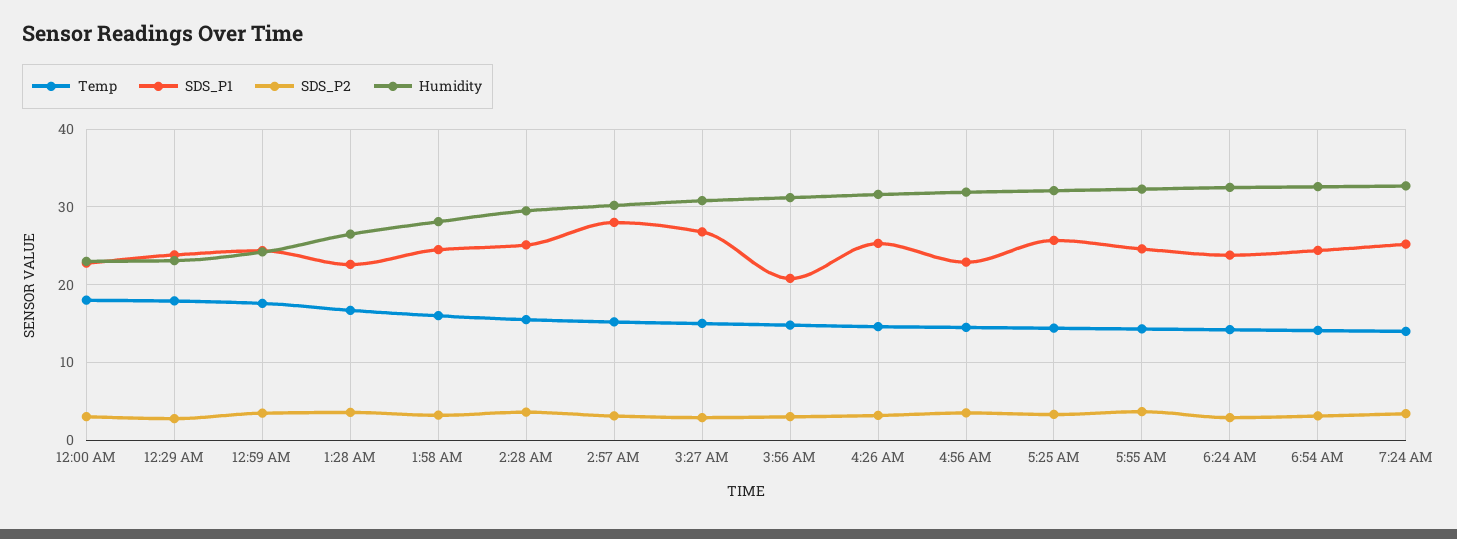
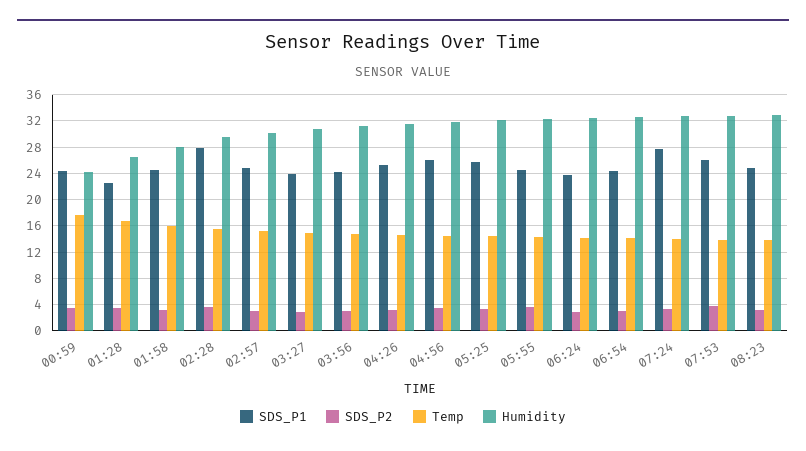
Temp, 12:00 AM: 18 -> none
SDS_P1, 12:00 AM: 23 -> none
SDS_P2, 12:00 AM: 3 -> none
Humidity, 12:00 AM: 23 -> none
Temp, 12:29 AM: 18 -> none
SDS_P1, 12:29 AM: 24 -> none
SDS_P2, 12:29 AM: 3 -> none
Humidity, 12:29 AM: 23 -> none
SDS_P1, 2:28 AM: 25 -> 28
SDS_P1, 2:57 AM: 28 -> 25
SDS_P1, 3:27 AM: 27 -> 24
SDS_P1, 3:56 AM: 21 -> 24
SDS_P1, 4:56 AM: 23 -> 26
SDS_P1, 7:24 AM: 25 -> 28
SDS_P1, 07:53: none -> 26
SDS_P2, 07:53: none -> 4
Temp, 07:53: none -> 14
Humidity, 07:53: none -> 33
SDS_P1, 08:23: none -> 25
SDS_P2, 08:23: none -> 3
Temp, 08:23: none -> 14
Humidity, 08:23: none -> 33

